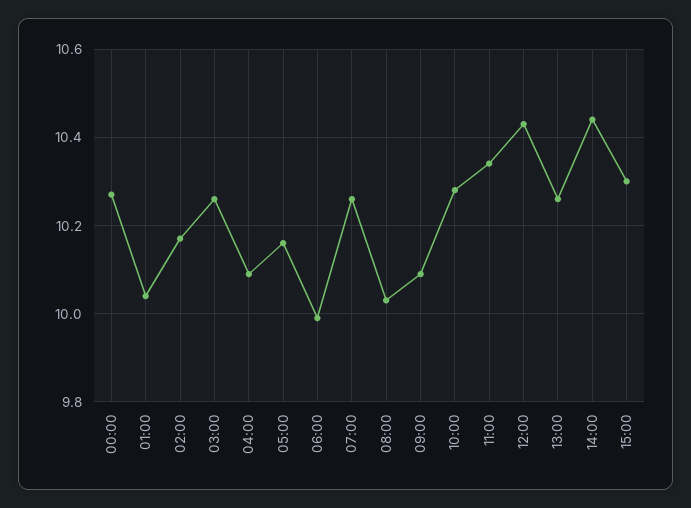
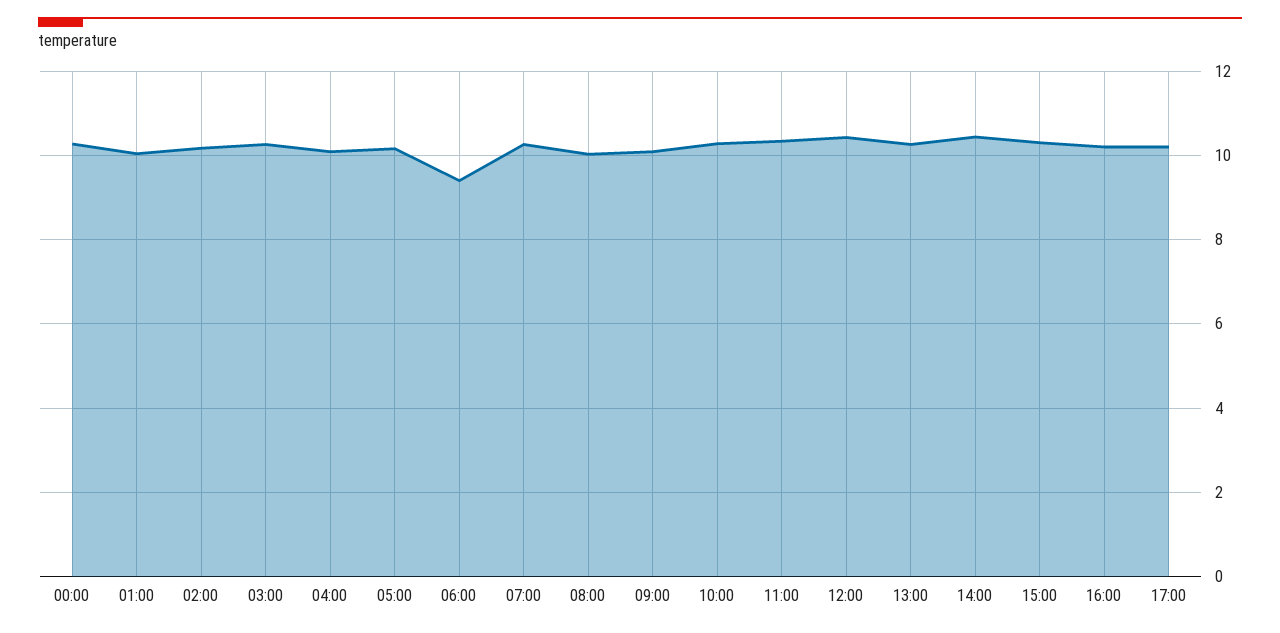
06:00: 10 -> 9.4
16:00: none -> 10.2
17:00: none -> 10.2

